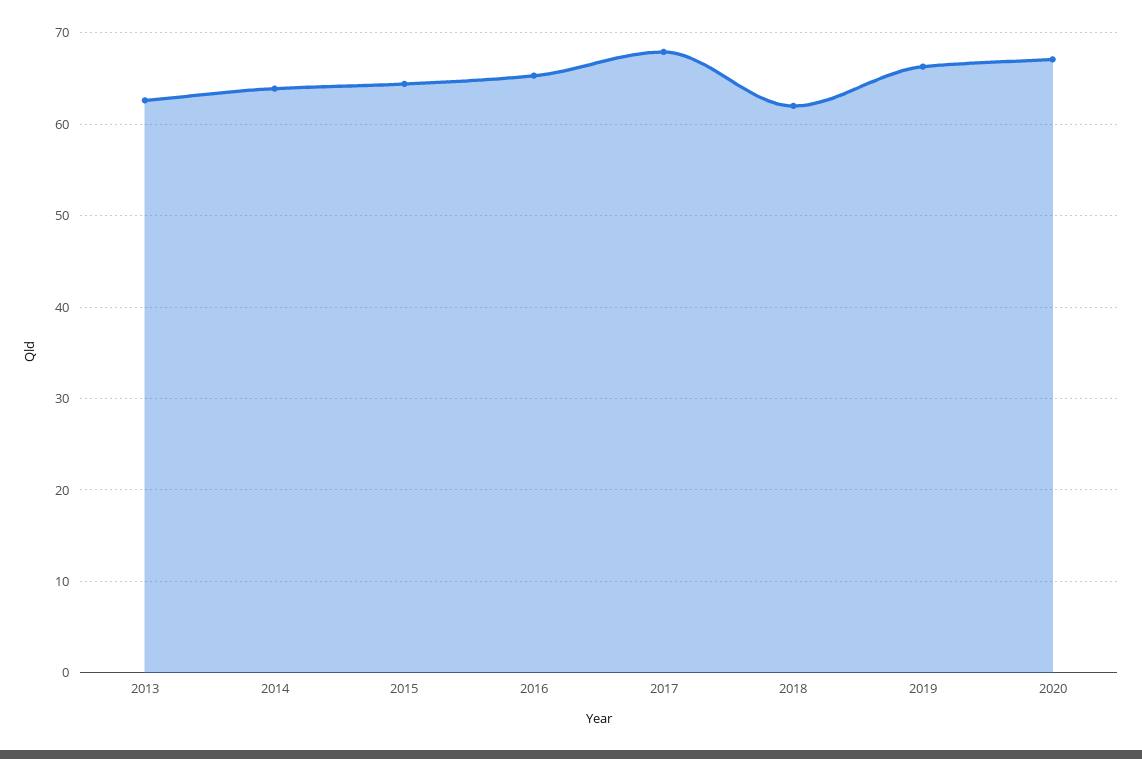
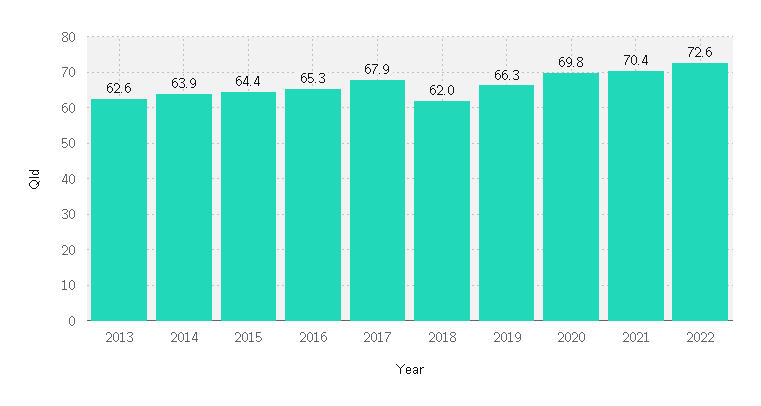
2020: 67 -> 69.8
2021: none -> 70.4
2022: none -> 72.6

